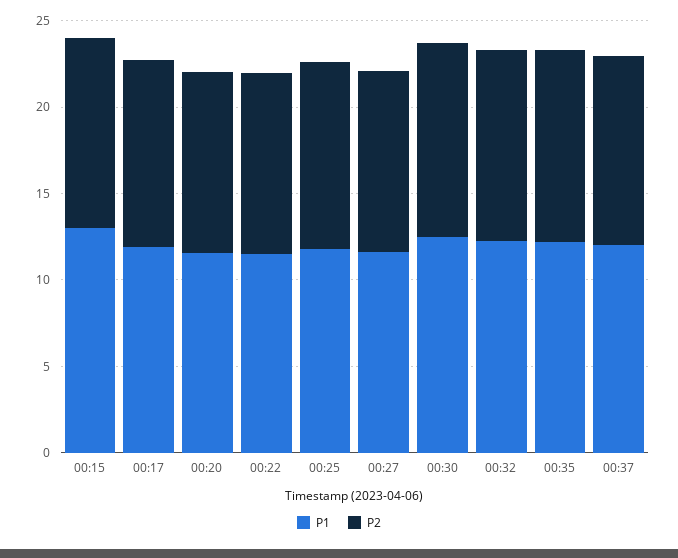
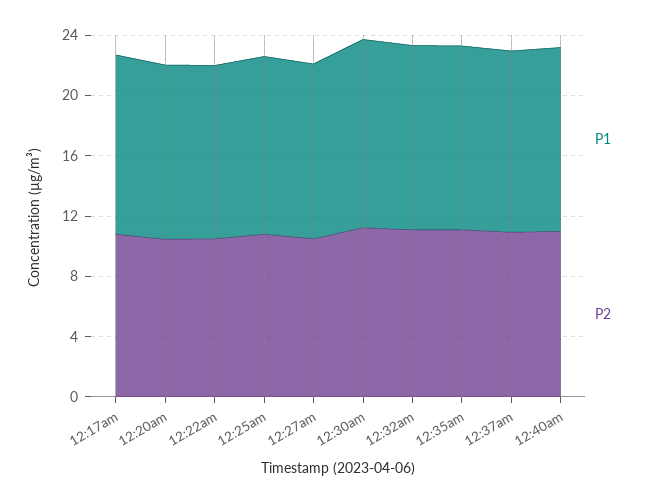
P1, 00:15: 13 -> none
P2, 00:15: 11 -> none
P1, 12:40am: none -> 12
P2, 12:40am: none -> 11

